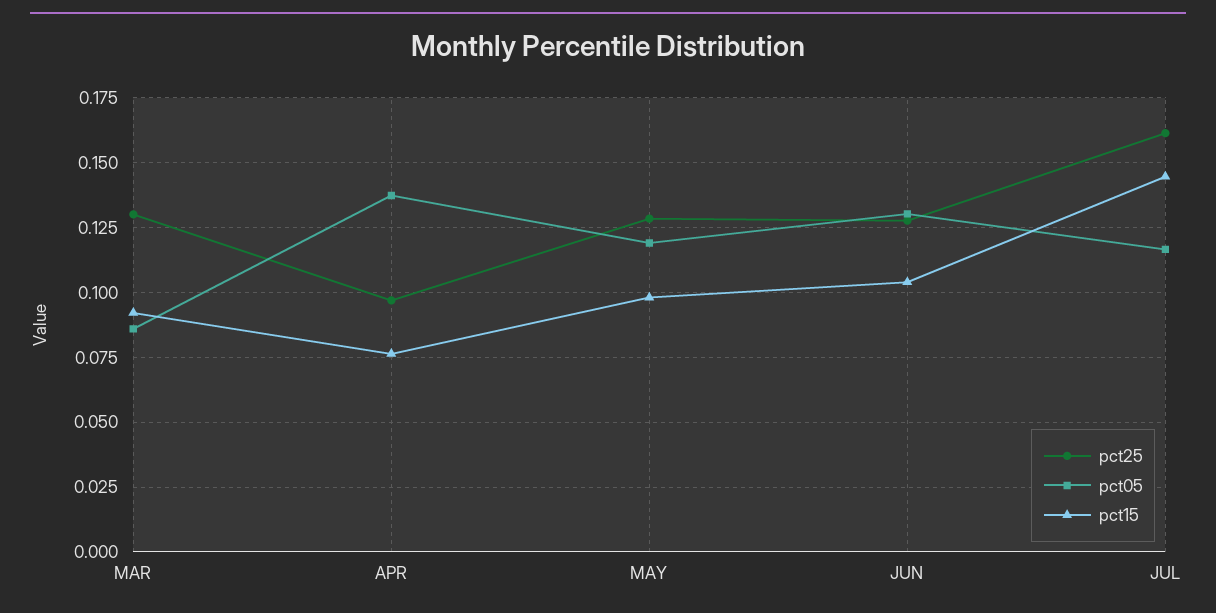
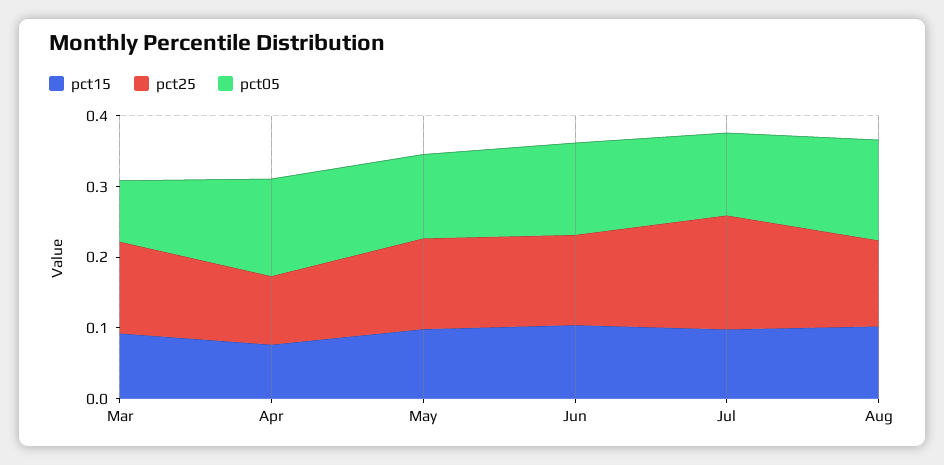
pct15, JUL: 0.145 -> 0.1
pct15, Aug: none -> 0.1
pct25, Aug: none -> 0.12
pct05, Aug: none -> 0.14

